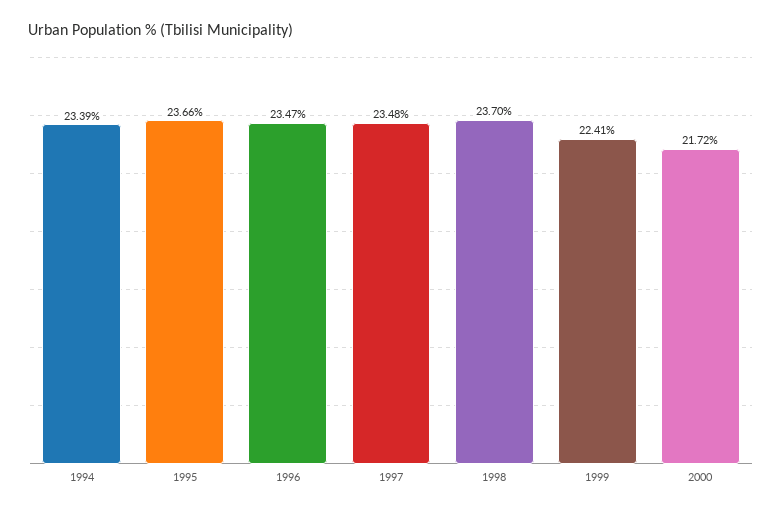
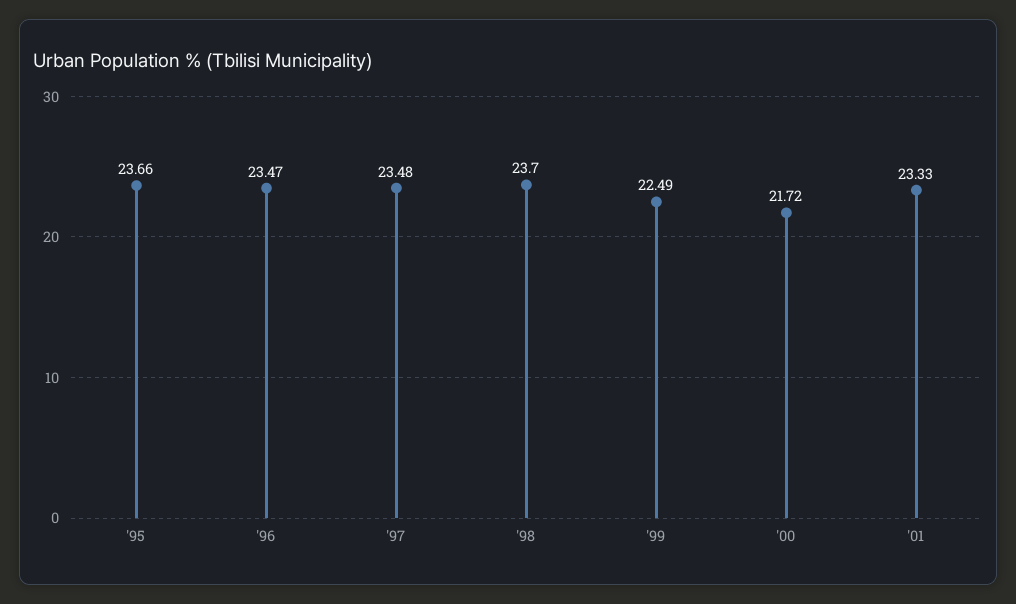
1994: 23.39 -> none
1999: 22.41 -> 22.49
'01: none -> 23.33

